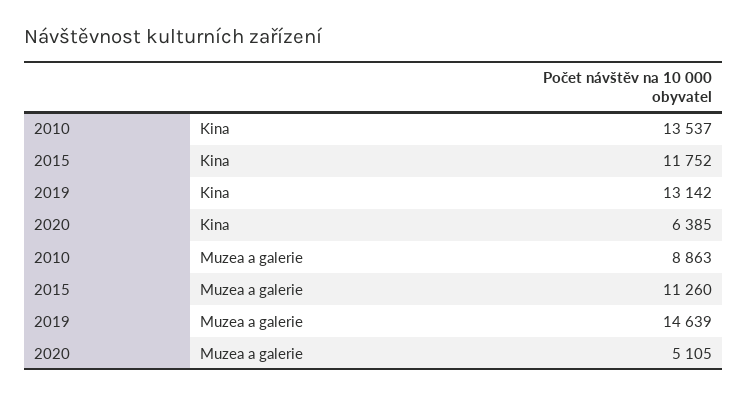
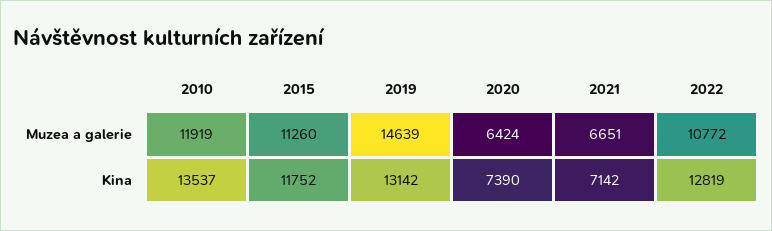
2020, Kina: 6385 -> 7390
2010, Muzea a galerie: 8863 -> 11919
2020, Muzea a galerie: 5105 -> 6424
2021, Muzea a galerie: none -> 6651
2022, Muzea a galerie: none -> 10772
2021, Kina: none -> 7142
2022, Kina: none -> 12819

